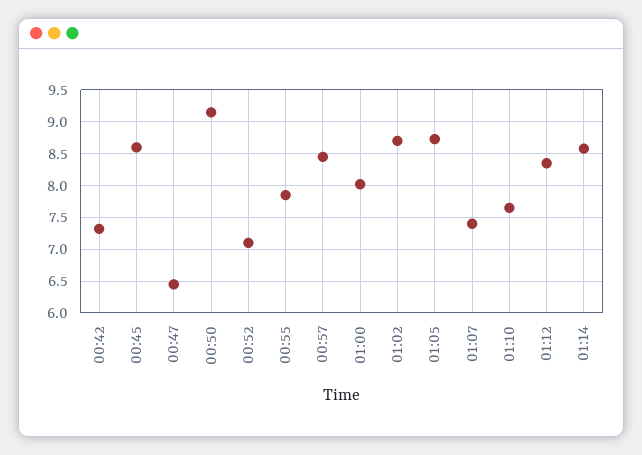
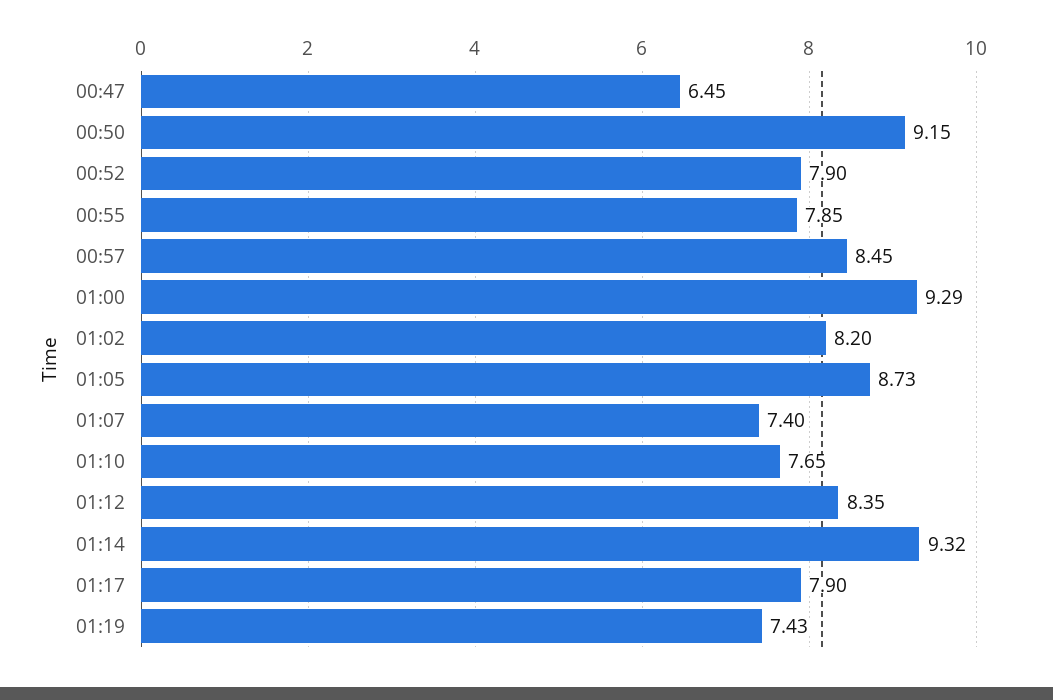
00:42: 7.3 -> none
00:45: 8.6 -> none
00:52: 7.1 -> 7.9
01:00: 8 -> 9.29
01:02: 8.7 -> 8.2
01:14: 8.6 -> 9.32
01:17: none -> 7.9
01:19: none -> 7.43

